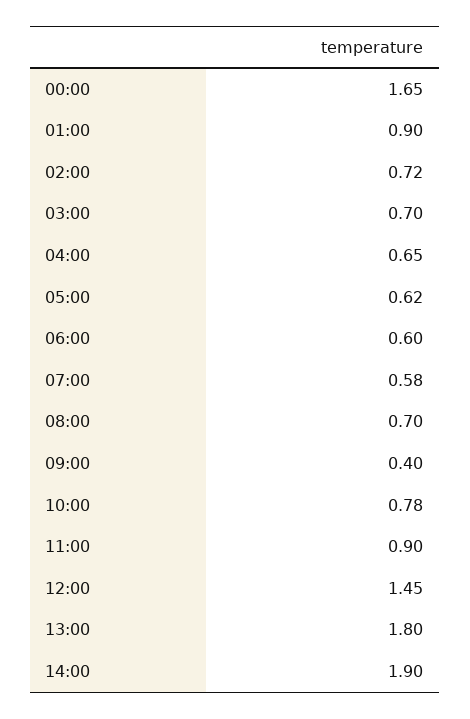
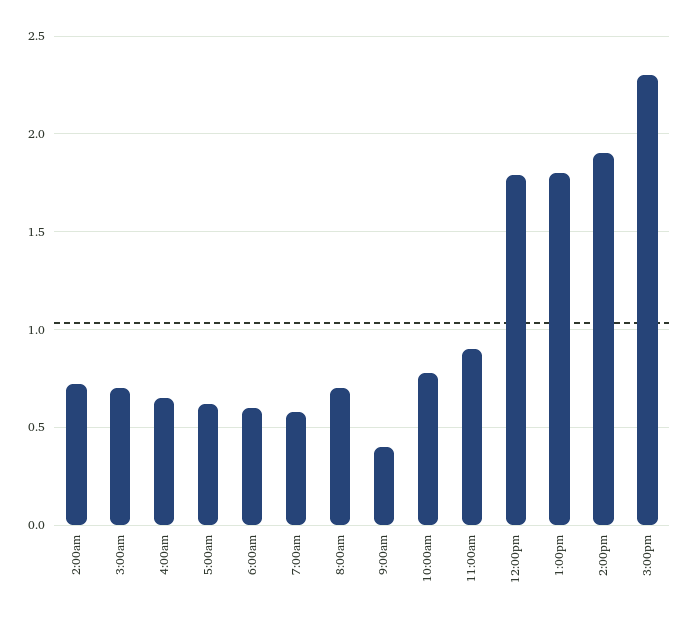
00:00: 1.65 -> none
01:00: 0.9 -> none
12:00: 1.45 -> 1.8
3:00pm: none -> 2.3

